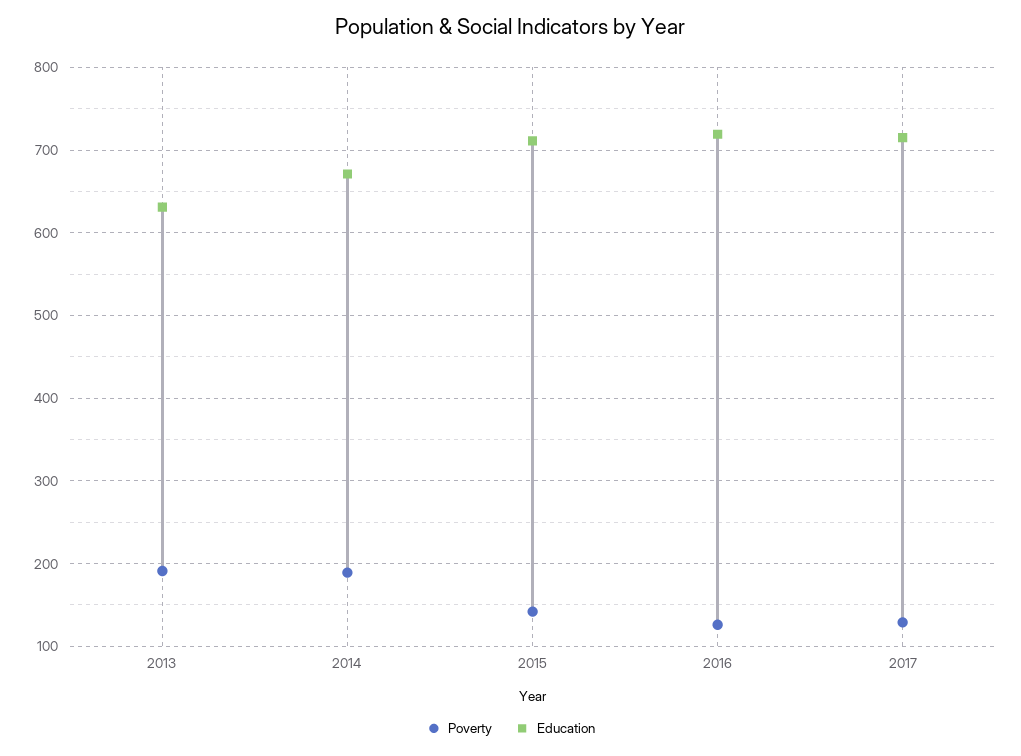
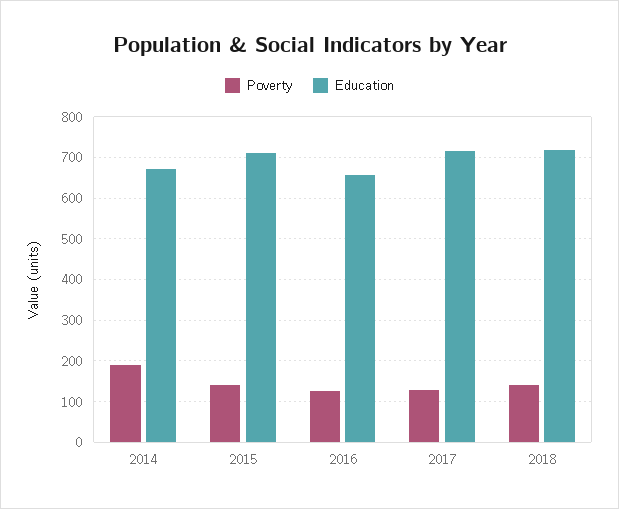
Poverty, 2013: 190 -> none
Education, 2013: 630 -> none
Education, 2016: 720 -> 660
Poverty, 2018: none -> 140
Education, 2018: none -> 720

